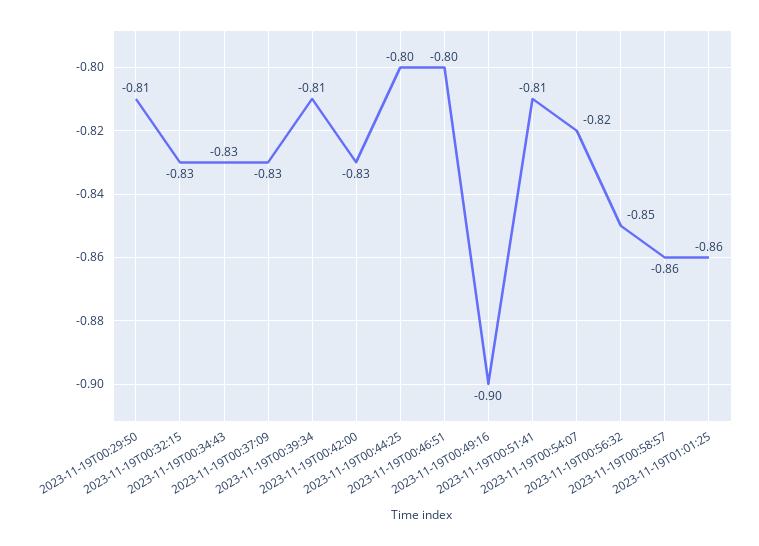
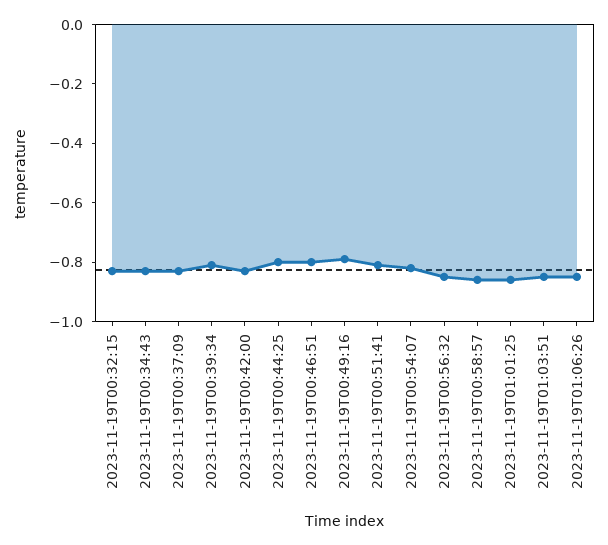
2023-11-19T00:29:50: -0.81 -> none
2023-11-19T00:49:16: -0.9 -> -0.8
2023-11-19T01:03:51: none -> -0.85
2023-11-19T01:06:26: none -> -0.85

